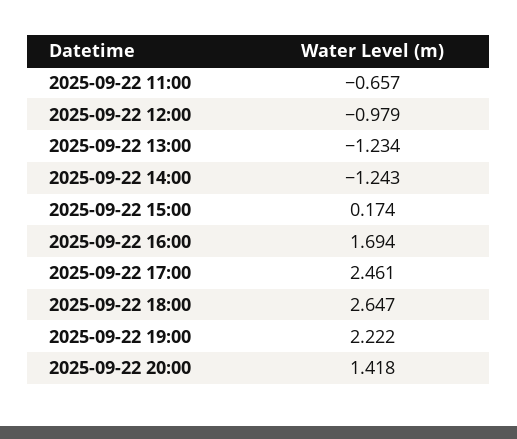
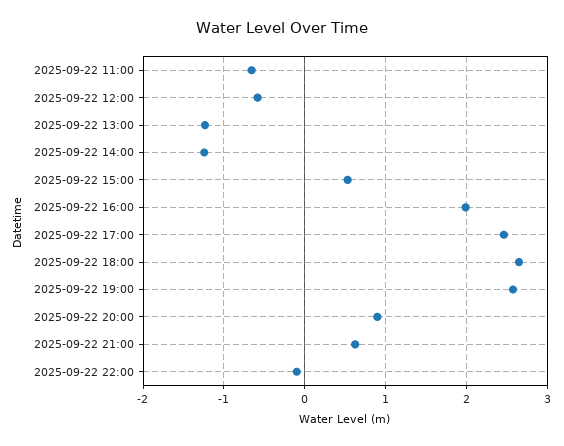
2025-09-22 12:00: -0.979 -> -0.6
2025-09-22 15:00: 0.174 -> 0.5
2025-09-22 16:00: 1.694 -> 2
2025-09-22 19:00: 2.222 -> 2.6
2025-09-22 20:00: 1.418 -> 0.9
2025-09-22 21:00: none -> 0.6
2025-09-22 22:00: none -> -0.1

